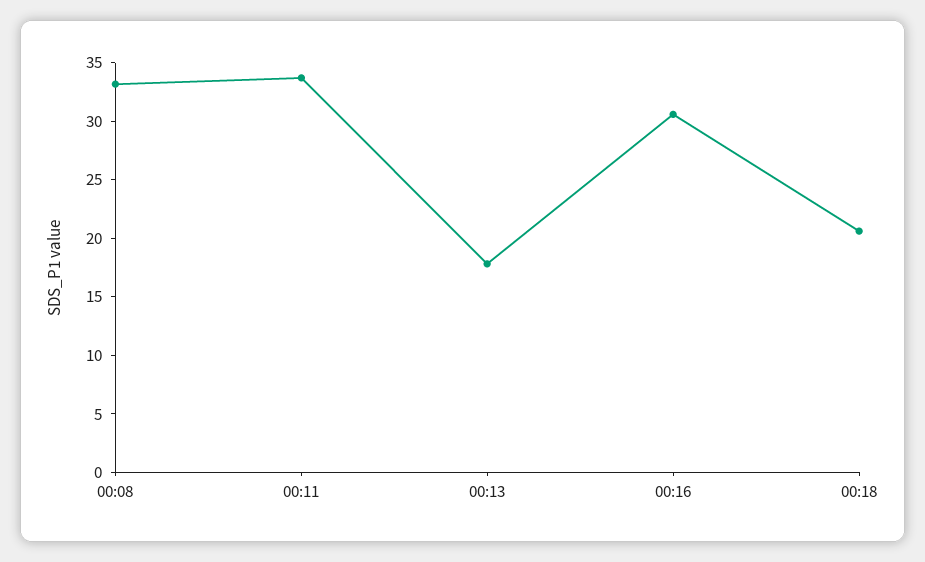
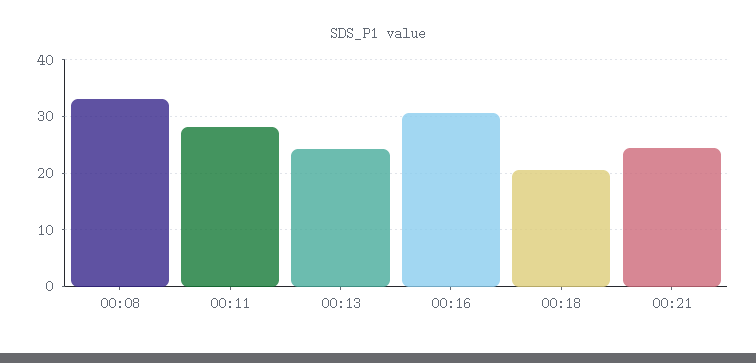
00:11: 34 -> 28
00:13: 18 -> 24
00:21: none -> 24

